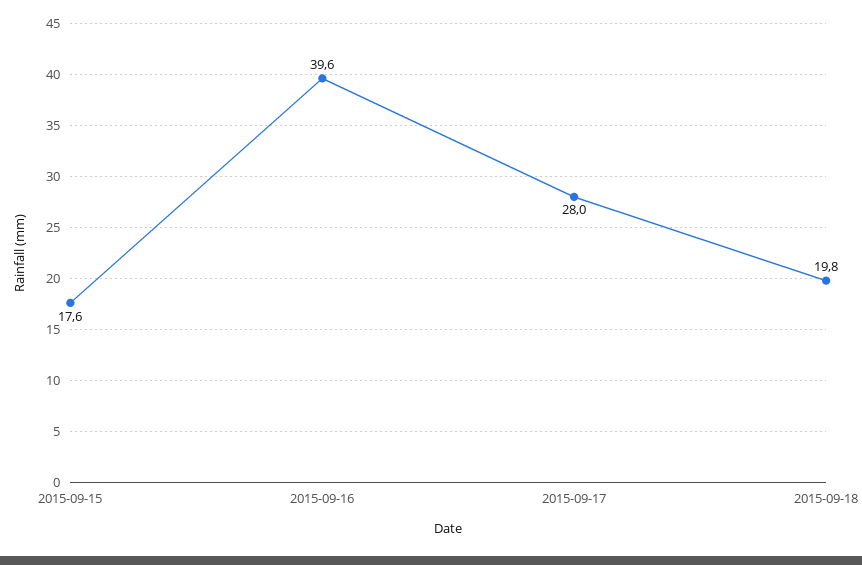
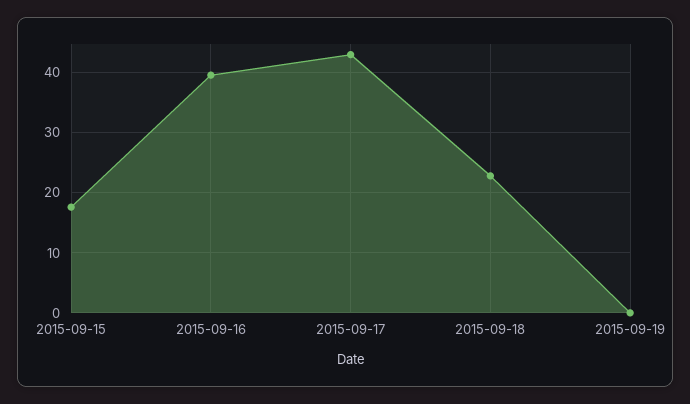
2015-09-17: 28 -> 43
2015-09-18: 19.8 -> 23
2015-09-19: none -> 0

